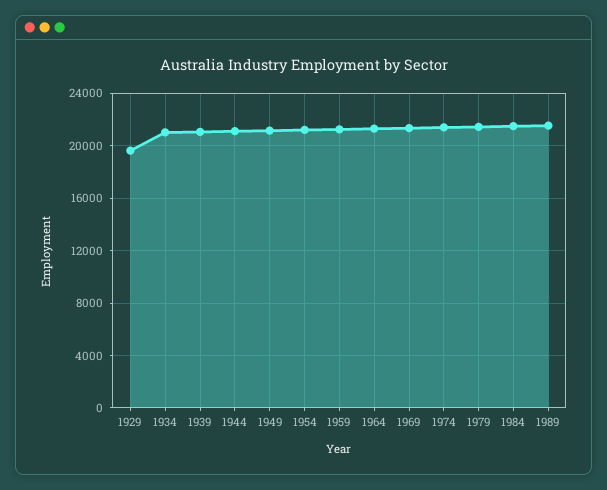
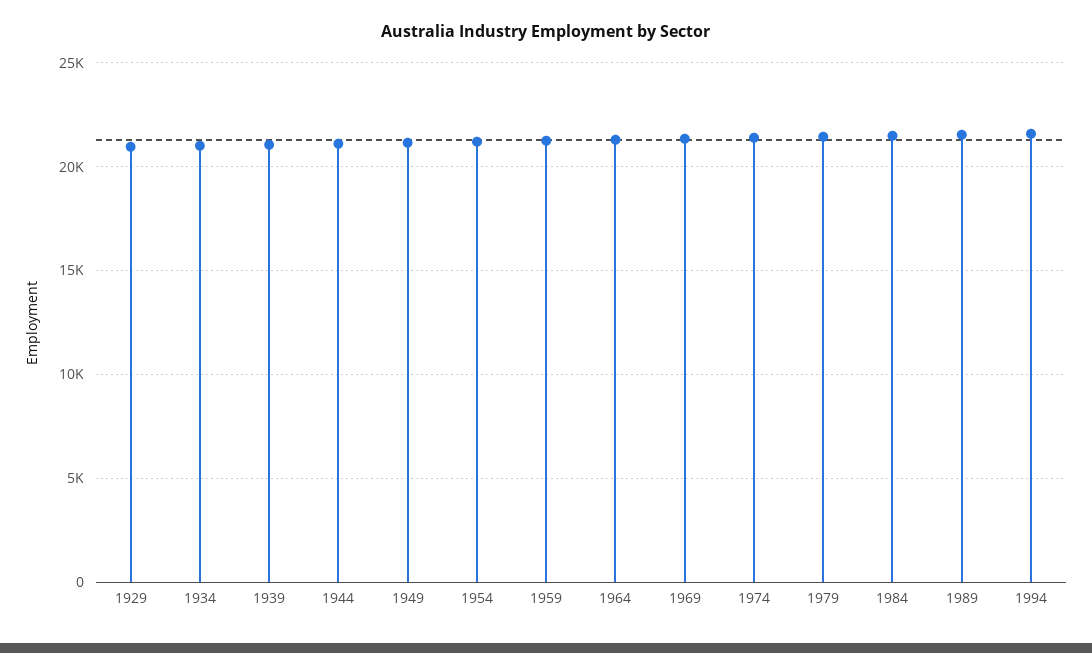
1929: 19500 -> 21000
1994: none -> 21500

